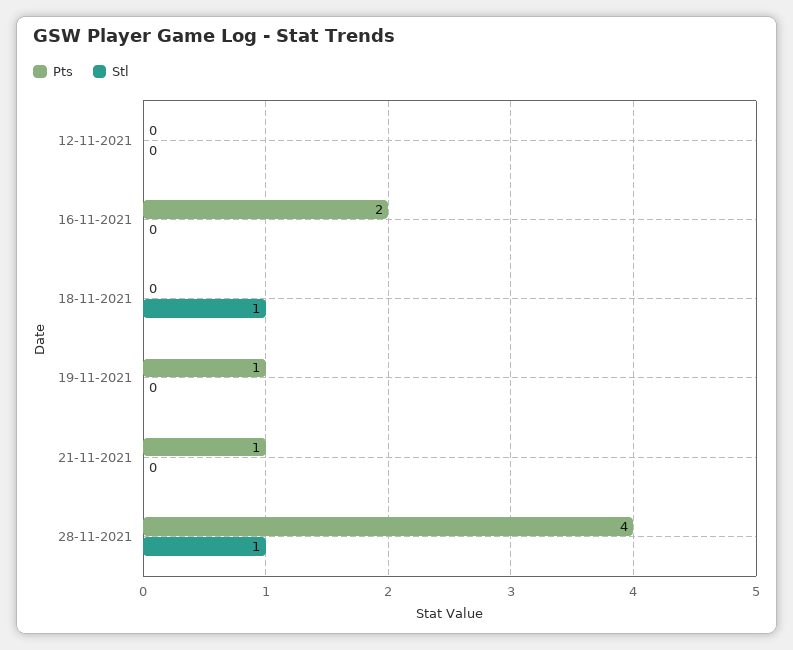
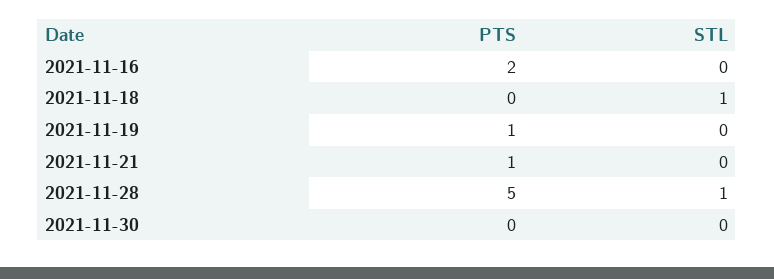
Pts, 12-11-2021: 0 -> none
Stl, 12-11-2021: 0 -> none
Pts, 28-11-2021: 4 -> 5
Pts, 2021-11-30: none -> 0
Stl, 2021-11-30: none -> 0

